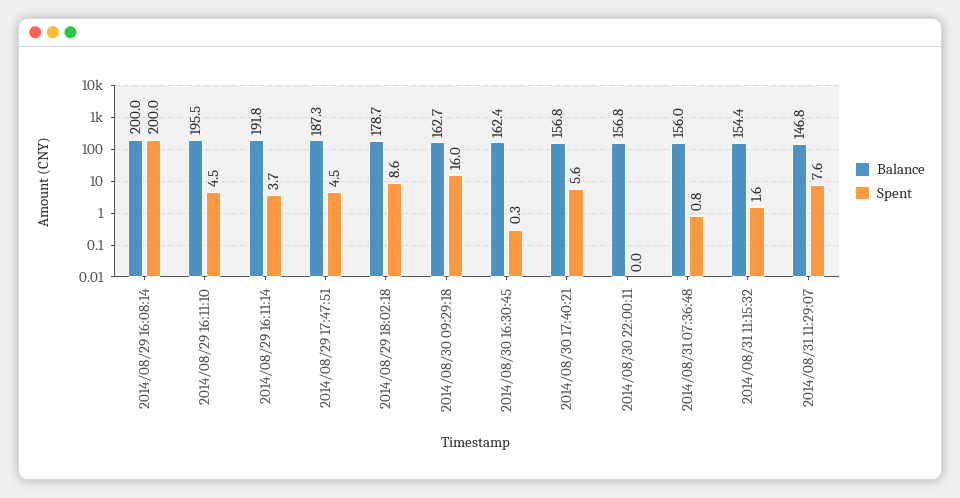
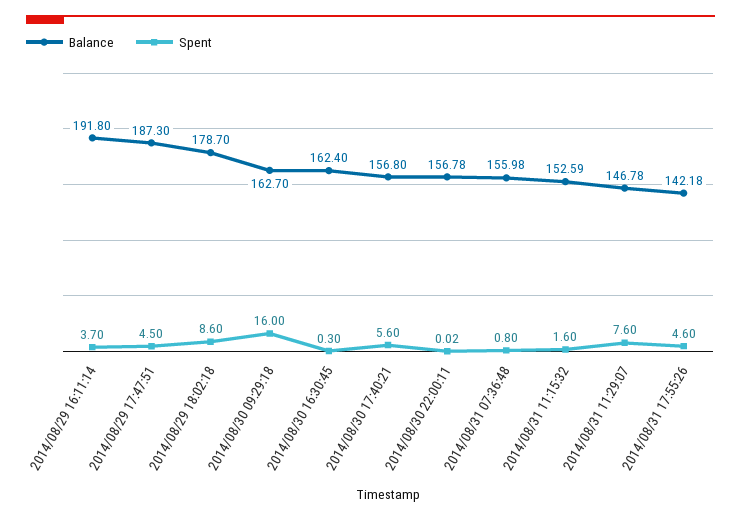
Balance, 2014/08/29 16:08:14: 200 -> none
Spent, 2014/08/29 16:08:14: 200 -> none
Balance, 2014/08/29 16:11:10: 195.5 -> none
Spent, 2014/08/29 16:11:10: 4.5 -> none
Balance, 2014/08/31 11:15:32: 154.4 -> 152.59
Balance, 2014/08/31 17:55:26: none -> 142.18
Spent, 2014/08/31 17:55:26: none -> 4.6

